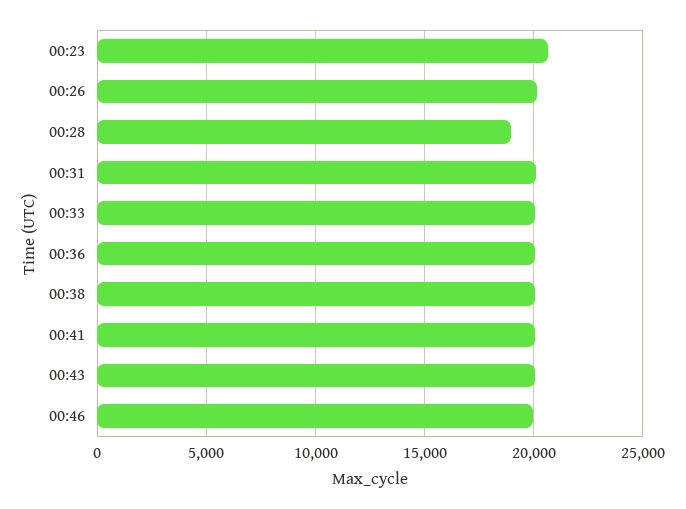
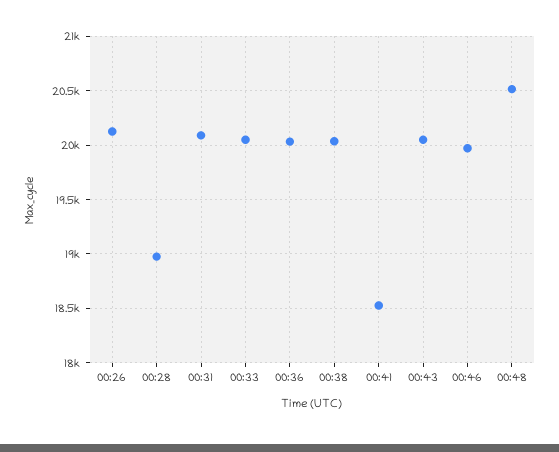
00:23: 20500 -> none
00:41: 20000 -> 18500
00:48: none -> 20500

